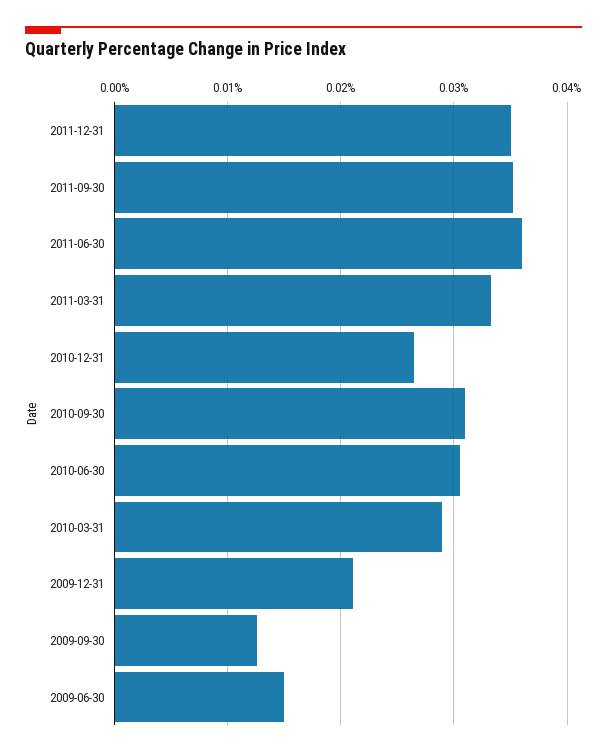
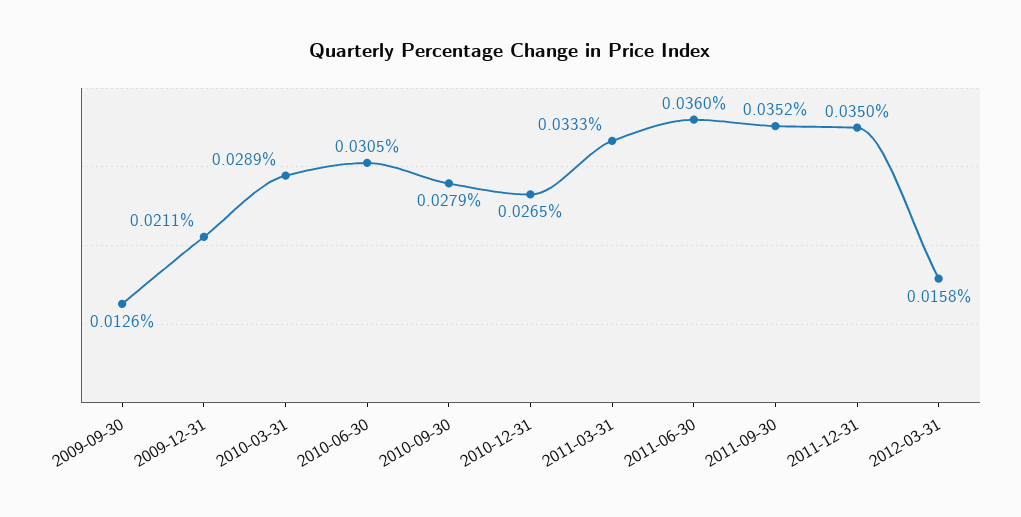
2010-09-30: 0.031 -> 0.0279
2009-06-30: 0.015 -> none
2012-03-31: none -> 0.0158

